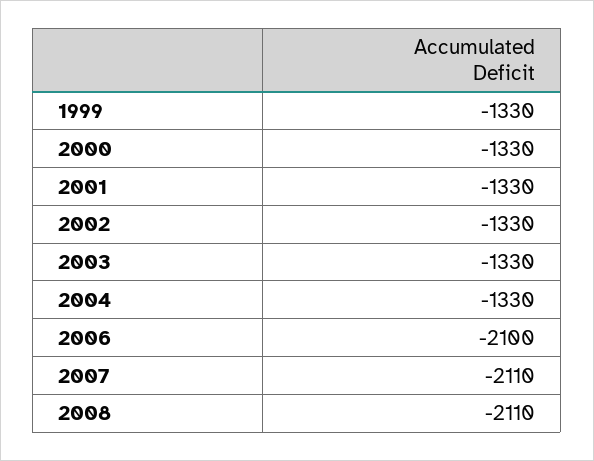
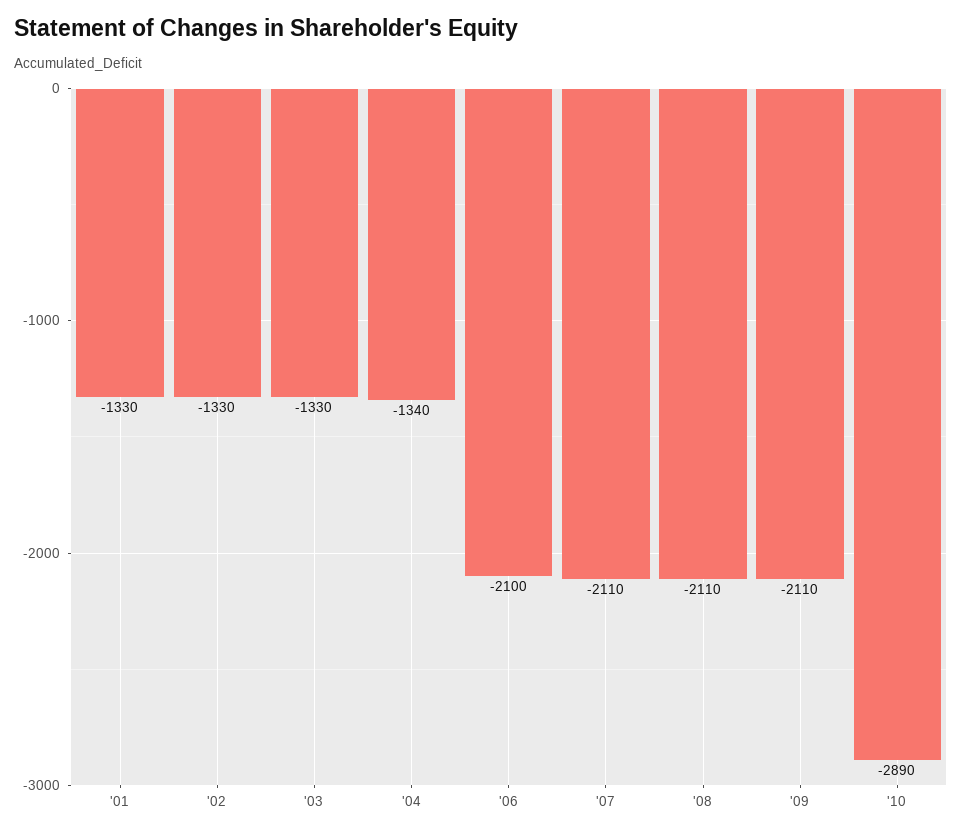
1999: -1330 -> none
2000: -1330 -> none
2004: -1330 -> -1340
'09: none -> -2110
'10: none -> -2890

